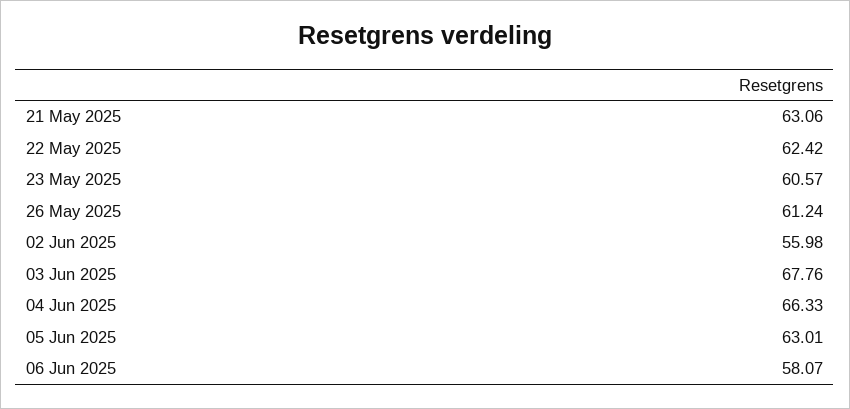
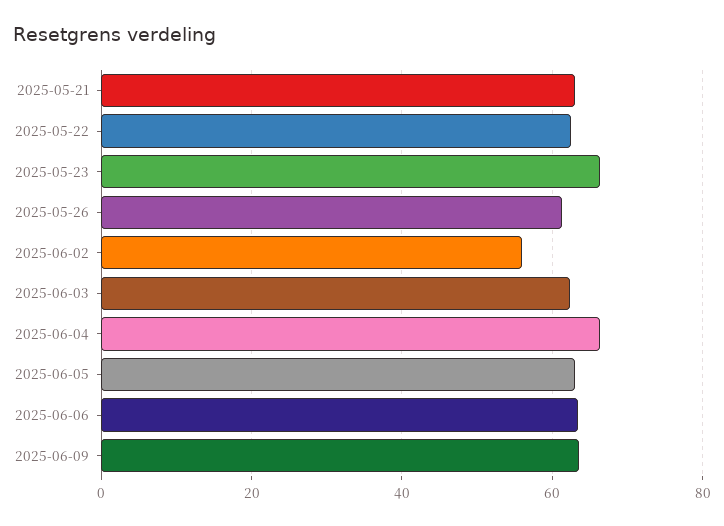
23 May 2025: 60.57 -> 66
03 Jun 2025: 67.76 -> 62
06 Jun 2025: 58.07 -> 64
2025-06-09: none -> 64

